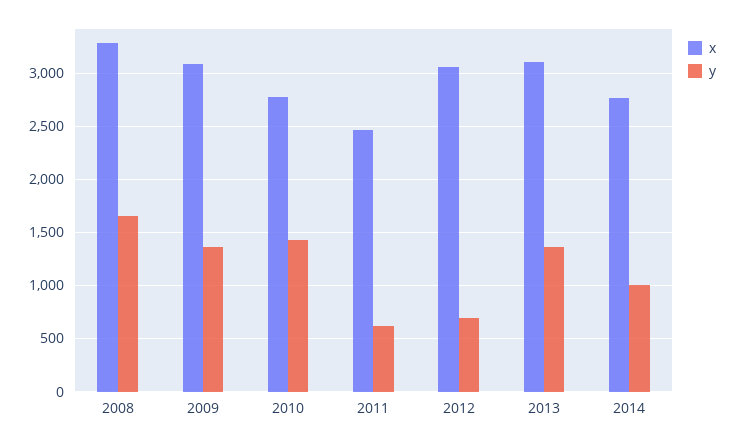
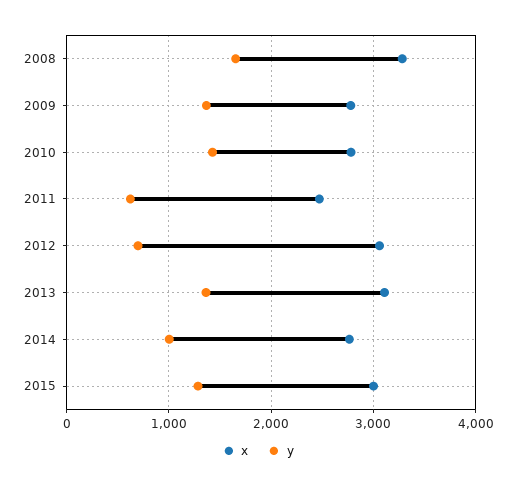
x, 2009: 3100 -> 2800
x, 2015: none -> 3000
y, 2015: none -> 1300

